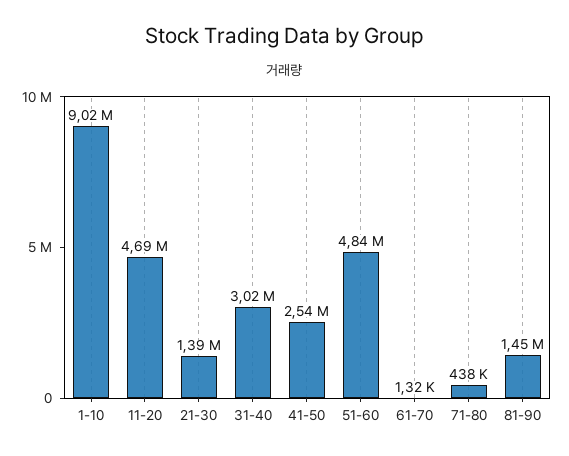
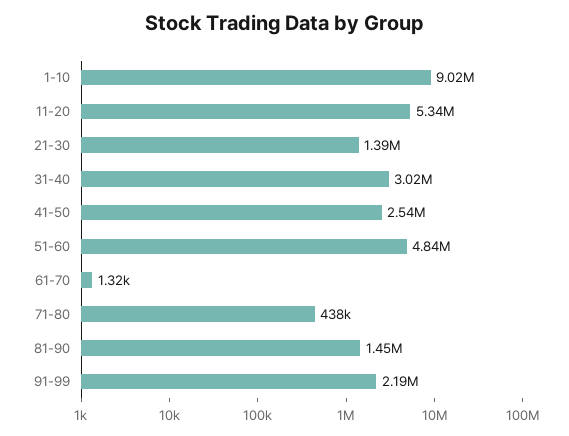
11-20: 4690000 -> 5340000
91-99: none -> 2190000

